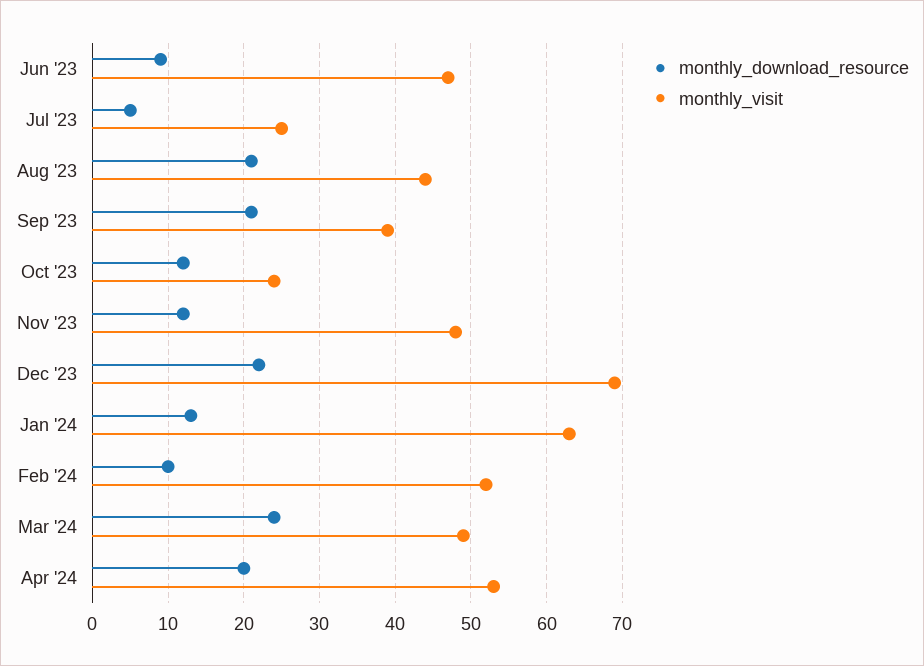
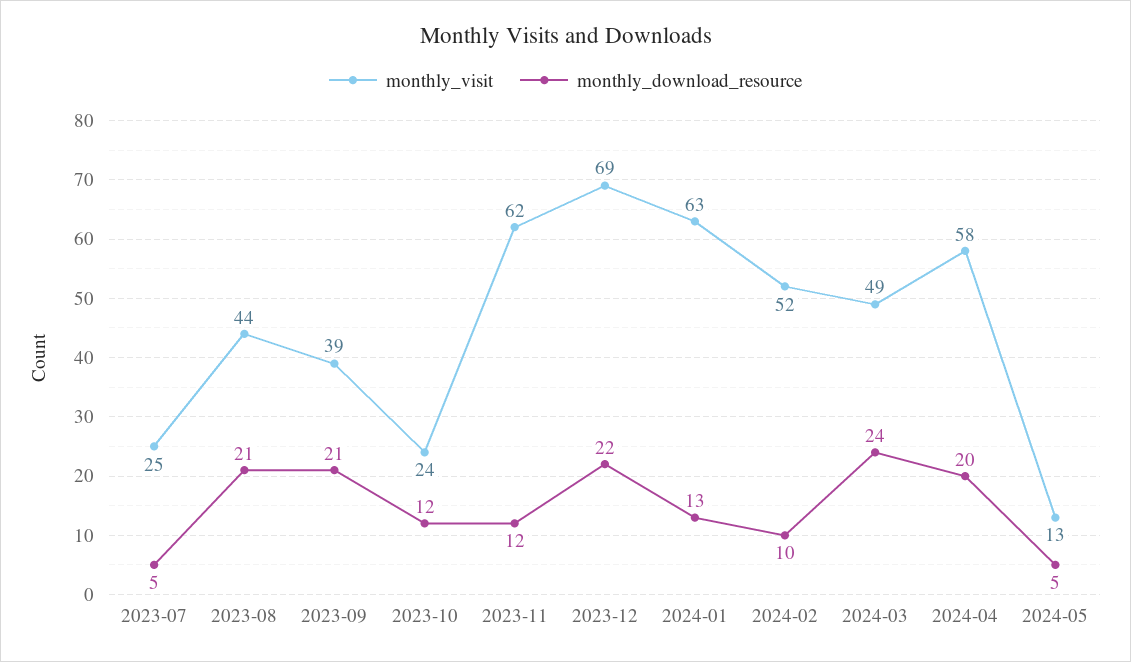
monthly_download_resource, Jun '23: 9 -> none
monthly_visit, Jun '23: 47 -> none
monthly_visit, Nov '23: 48 -> 62
monthly_visit, Apr '24: 53 -> 58
monthly_visit, 2024-05: none -> 13
monthly_download_resource, 2024-05: none -> 5

